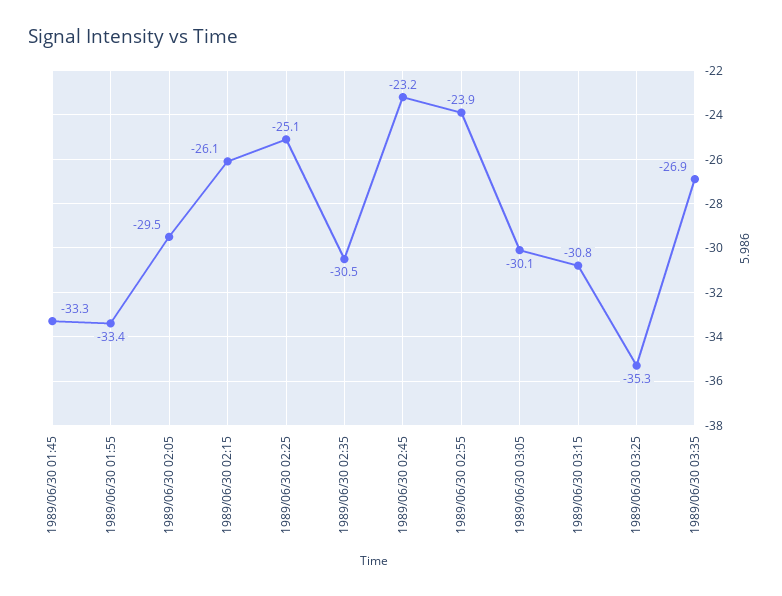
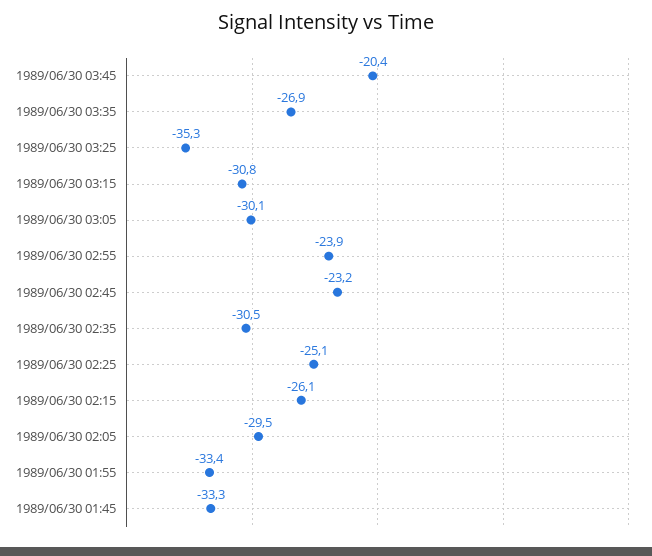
1989/06/30 03:45: none -> -20.4

